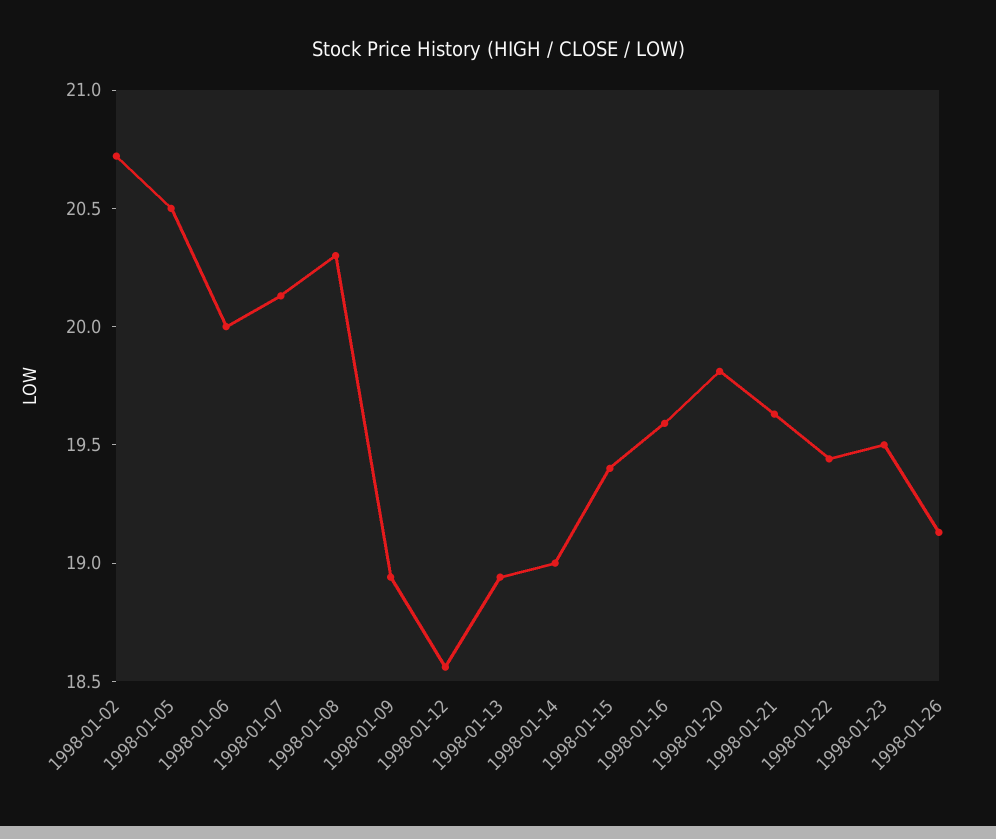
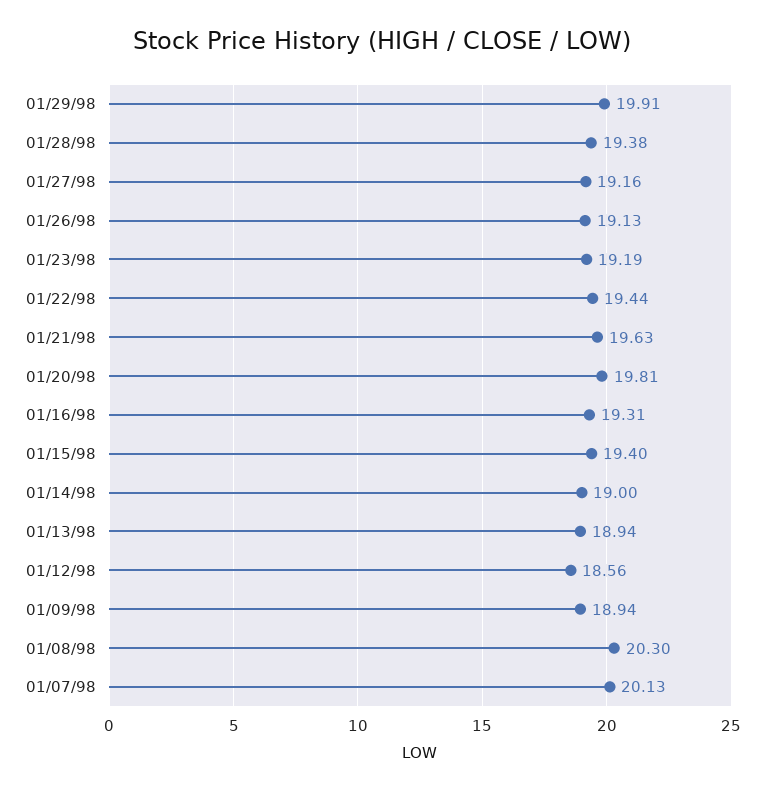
1998-01-02: 20.7 -> none
1998-01-05: 20.5 -> none
1998-01-06: 20 -> none
1998-01-16: 19.6 -> 19.31
1998-01-23: 19.5 -> 19.19
01/29/98: none -> 19.91
01/28/98: none -> 19.38
01/27/98: none -> 19.16

